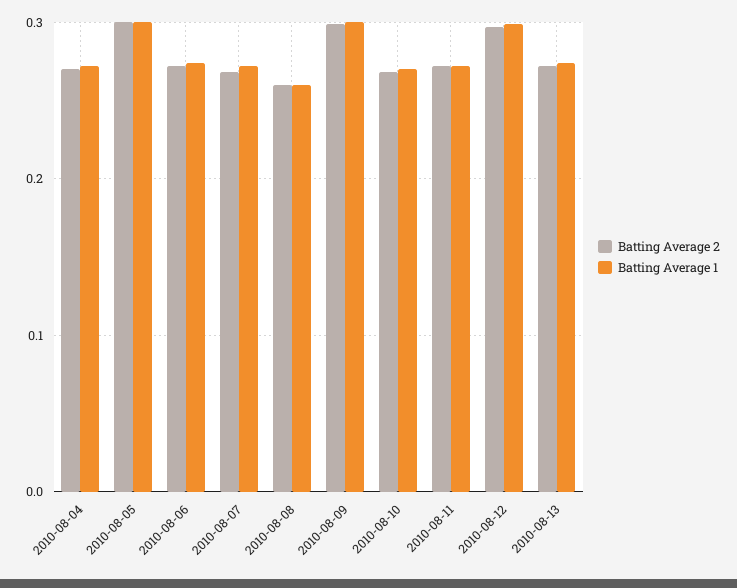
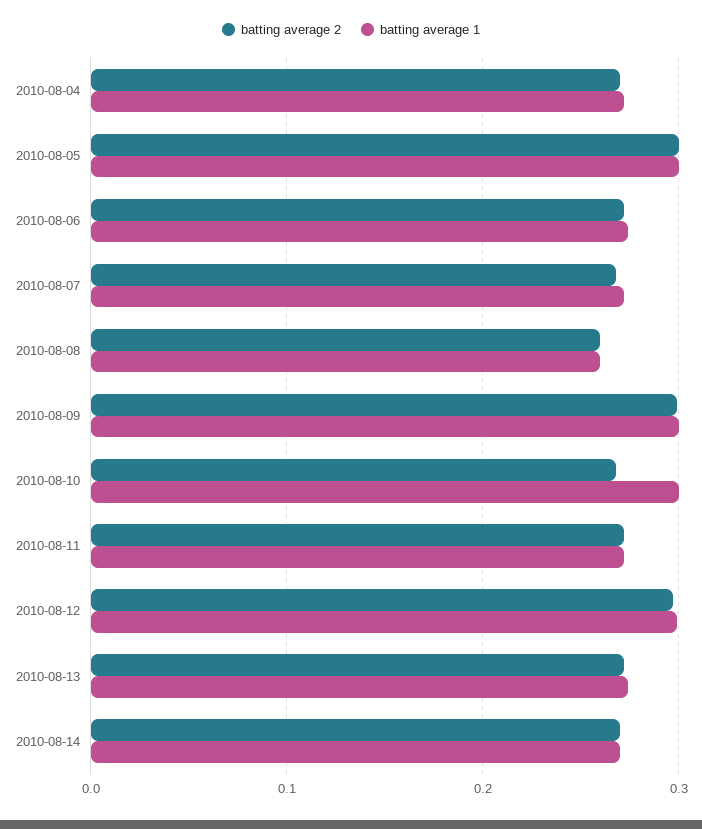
Batting Average 1, 2010-08-10: 0.27 -> 0.3
Batting Average 2, 2010-08-14: none -> 0.27
Batting Average 1, 2010-08-14: none -> 0.27

